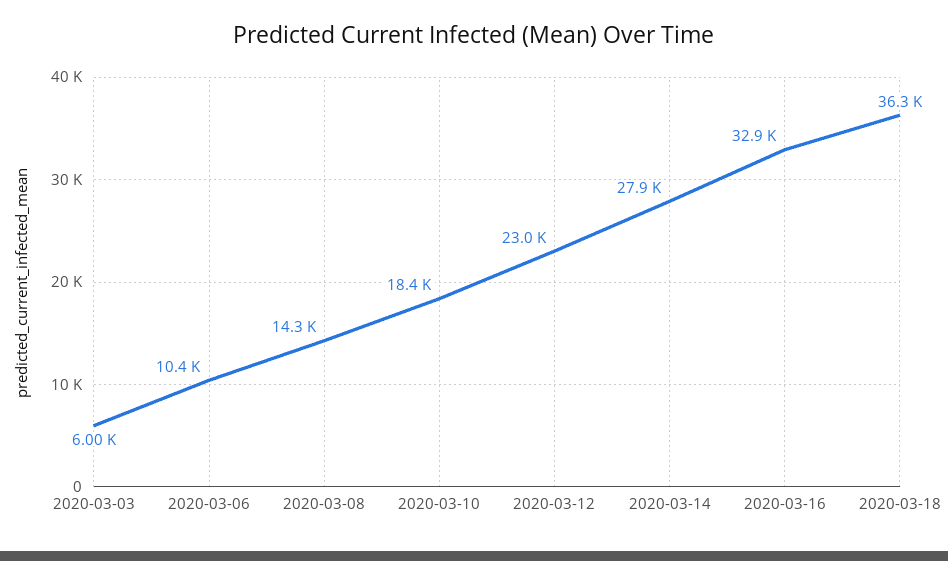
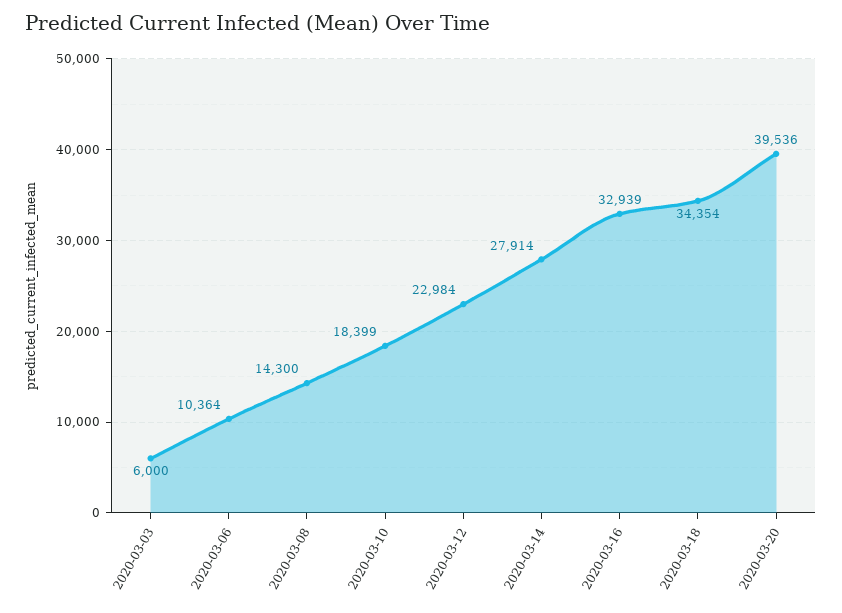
2020-03-18: 36300 -> 34354
2020-03-20: none -> 39536

